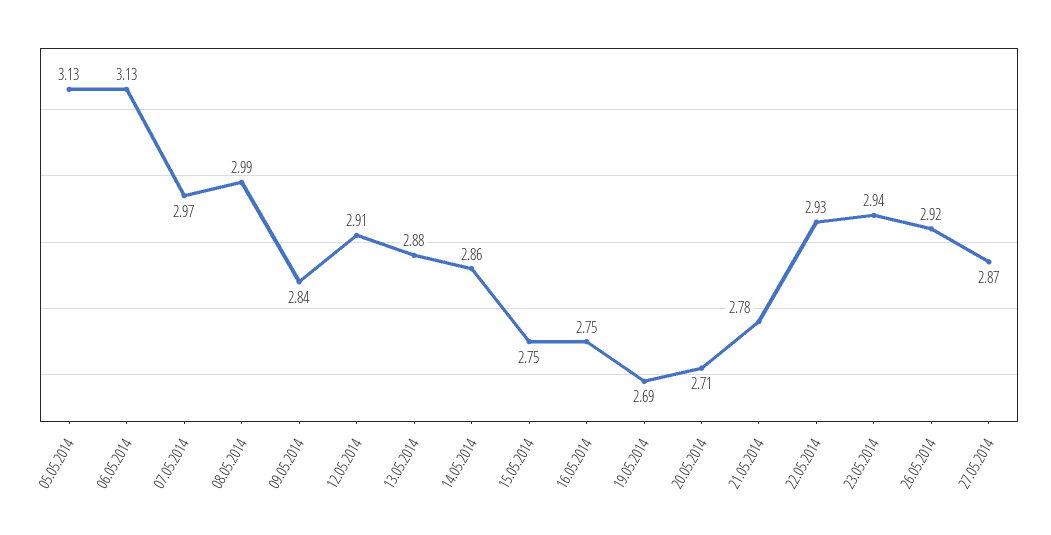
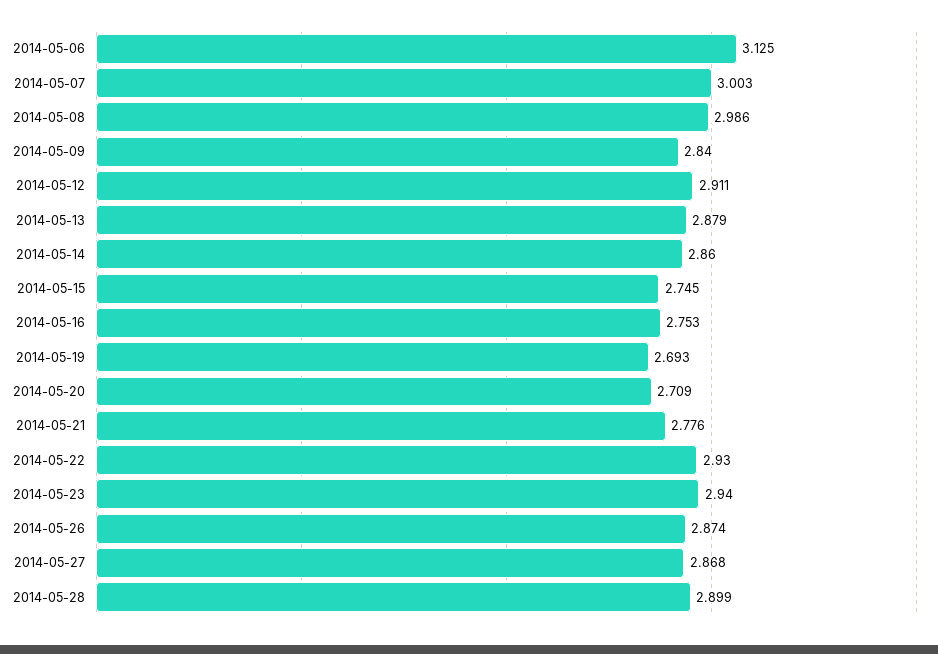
05.05.2014: 3.13 -> none
07.05.2014: 2.97 -> 3.003
26.05.2014: 2.92 -> 2.874
2014-05-28: none -> 2.899

